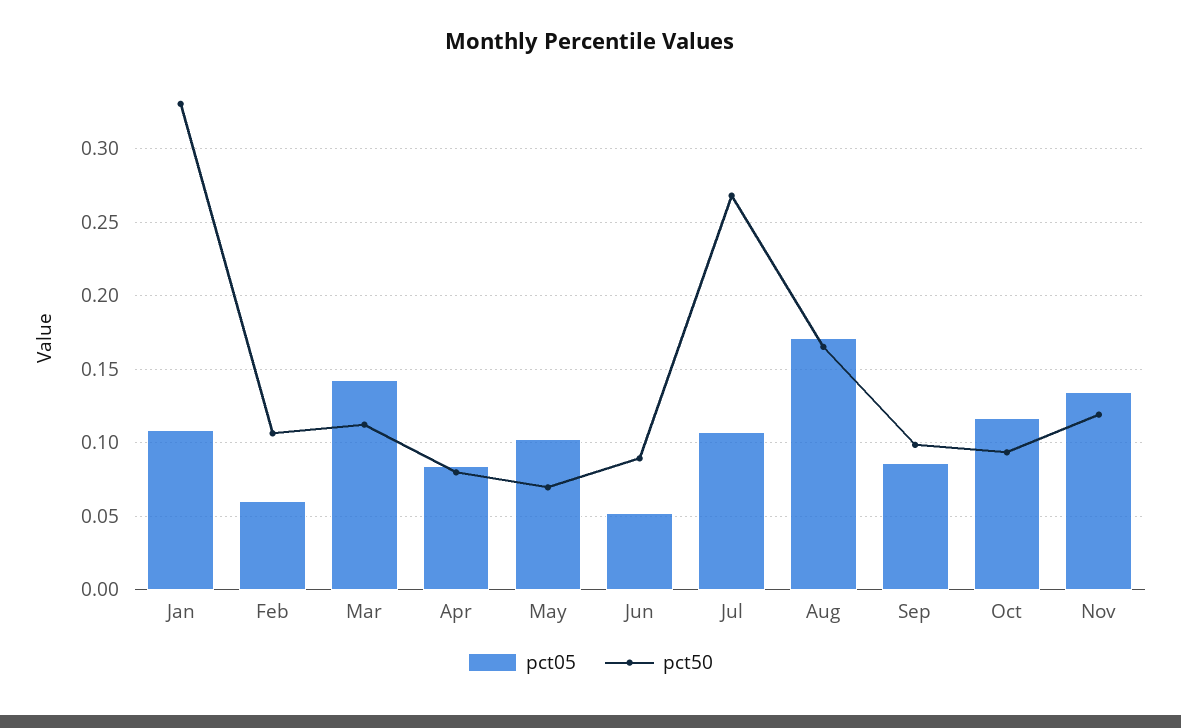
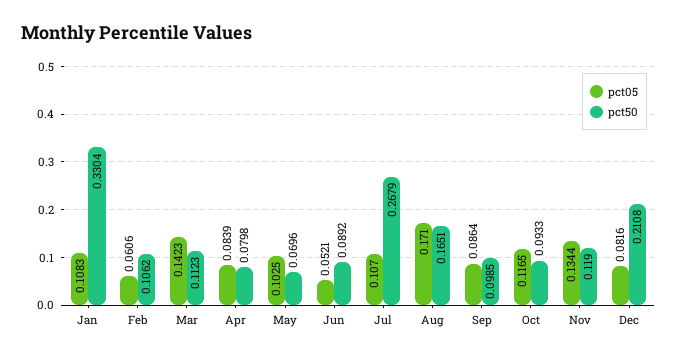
pct05, Dec: none -> 0.0816
pct50, Dec: none -> 0.2108

